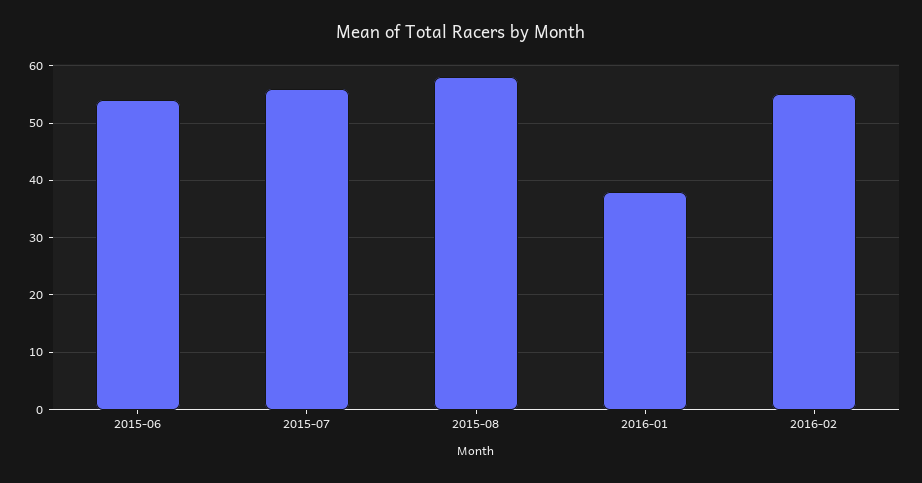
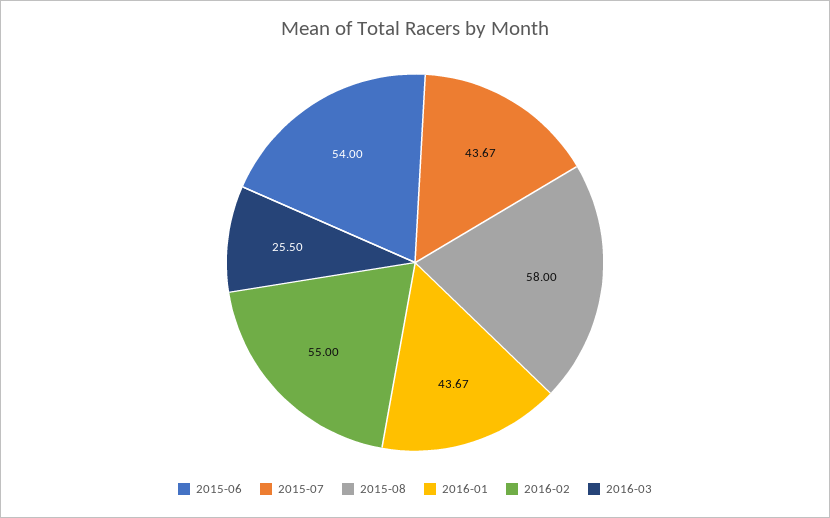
2015-07: 56 -> 43.67
2016-01: 38 -> 43.67
2016-03: none -> 25.5

